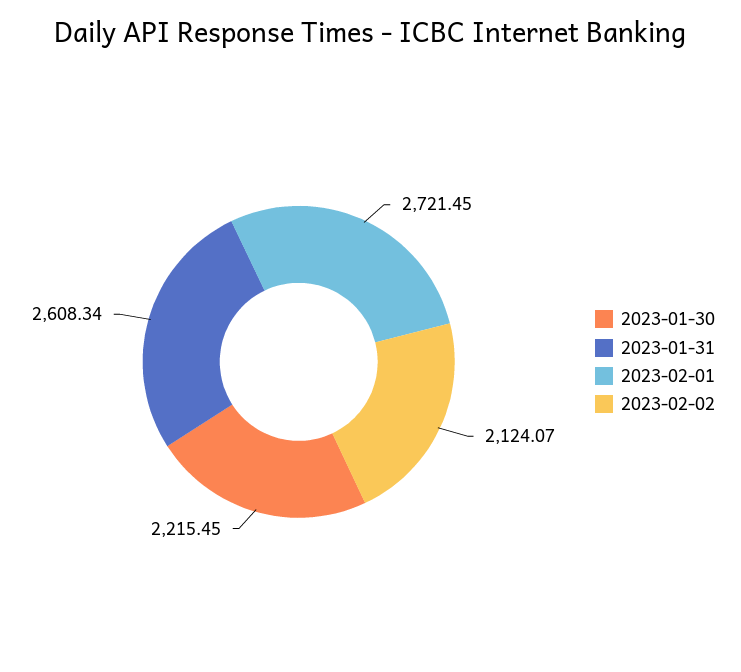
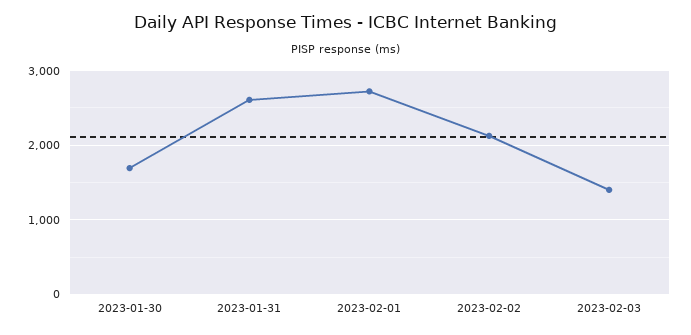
2023-01-30: 2215.45 -> 1700
2023-02-03: none -> 1400

